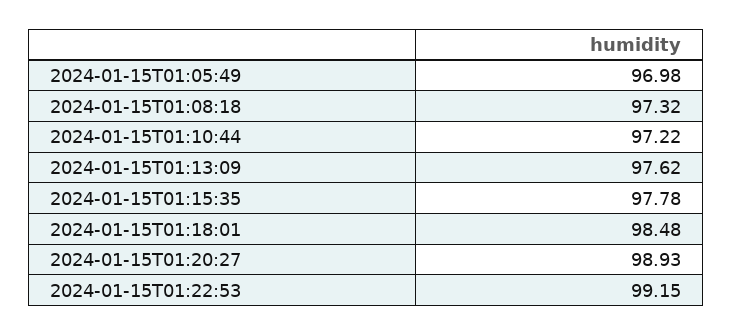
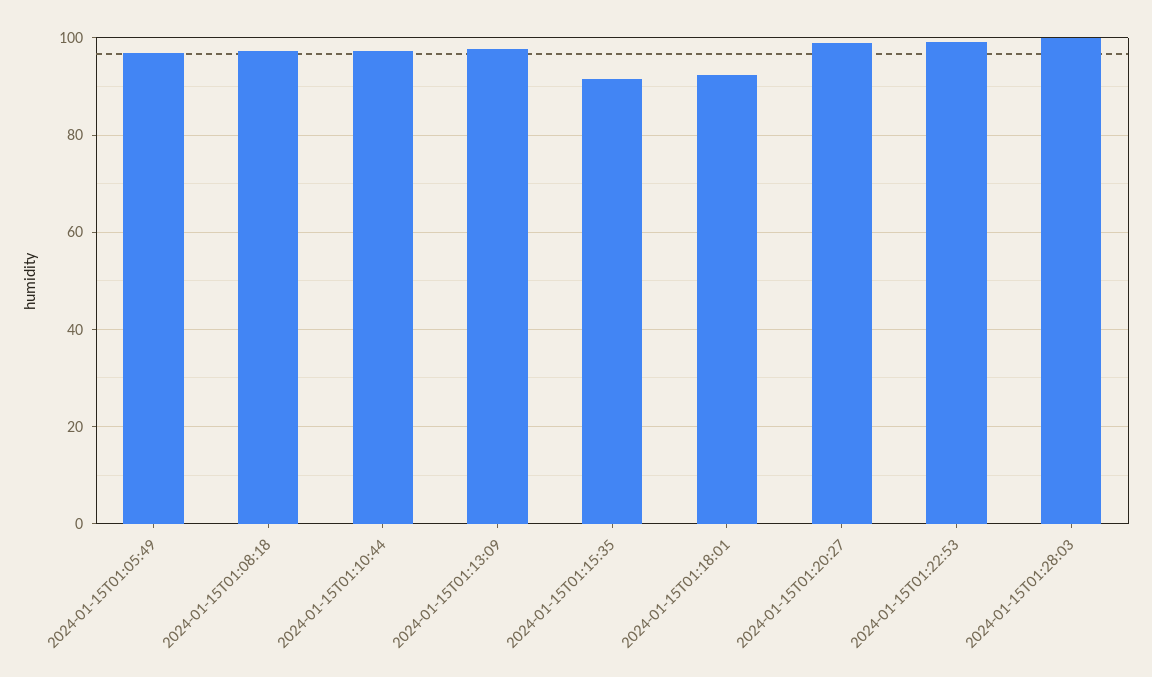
2024-01-15T01:15:35: 97.78 -> 92
2024-01-15T01:18:01: 98.48 -> 92
2024-01-15T01:28:03: none -> 100

